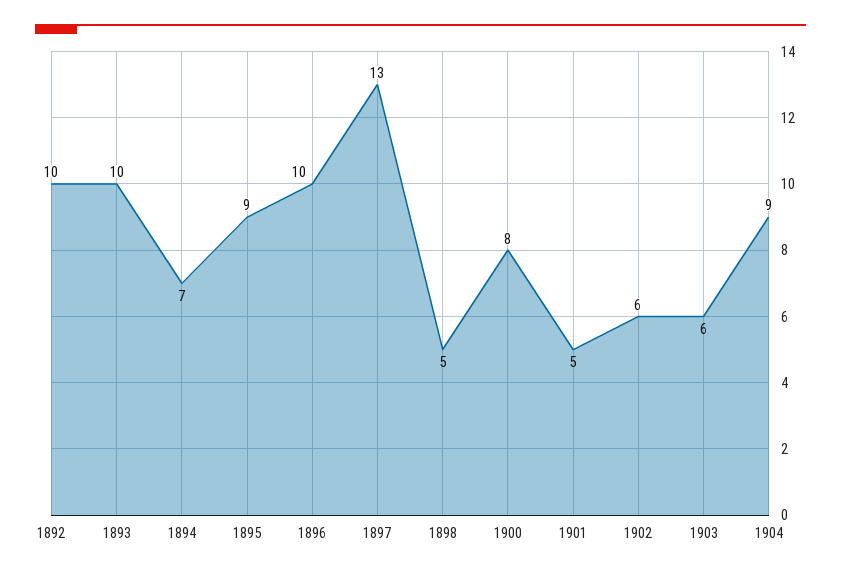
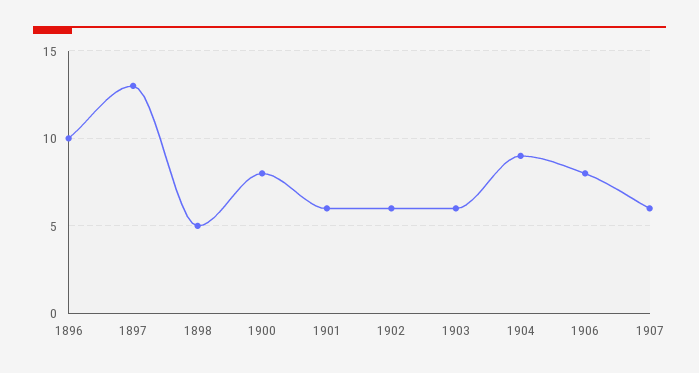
1892: 10 -> none
1893: 10 -> none
1894: 7 -> none
1895: 9 -> none
1901: 5 -> 6
1906: none -> 8
1907: none -> 6

